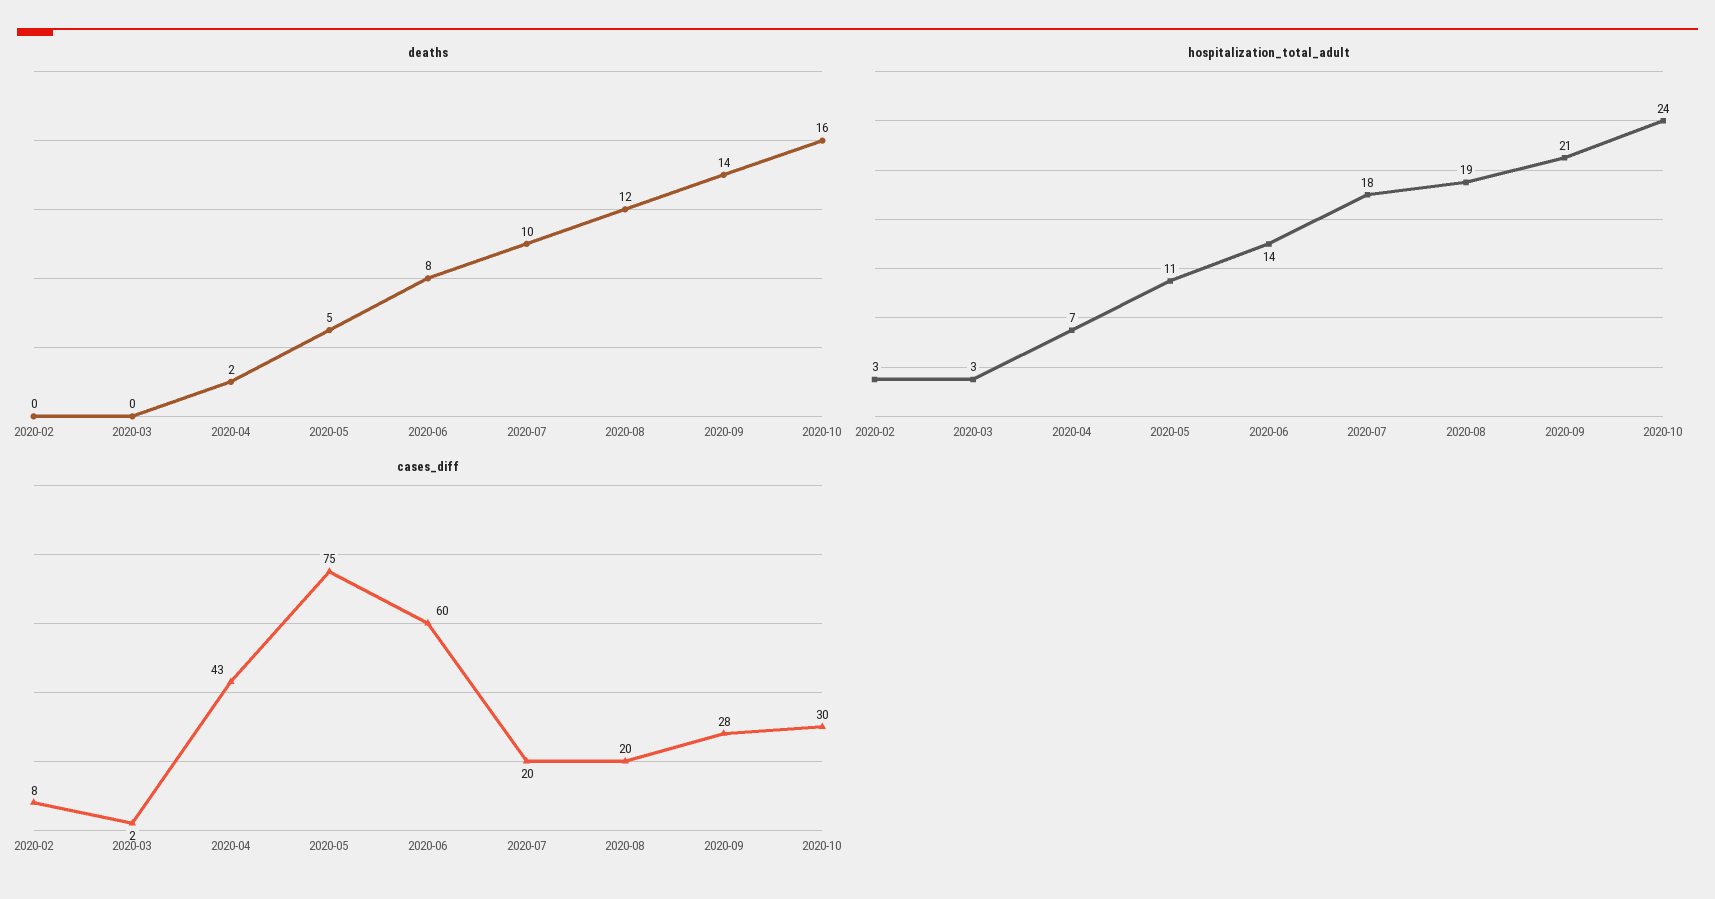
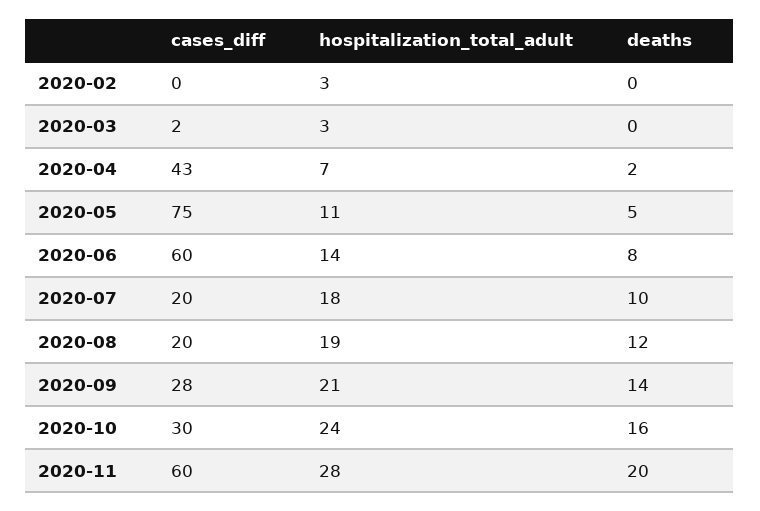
cases_diff, 2020-02: 8 -> 0
cases_diff, 2020-11: none -> 60
hospitalization_total_adult, 2020-11: none -> 28
deaths, 2020-11: none -> 20

